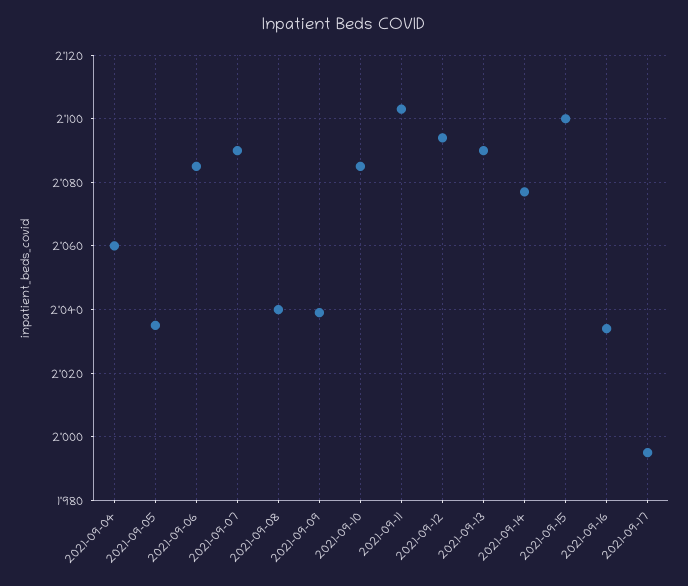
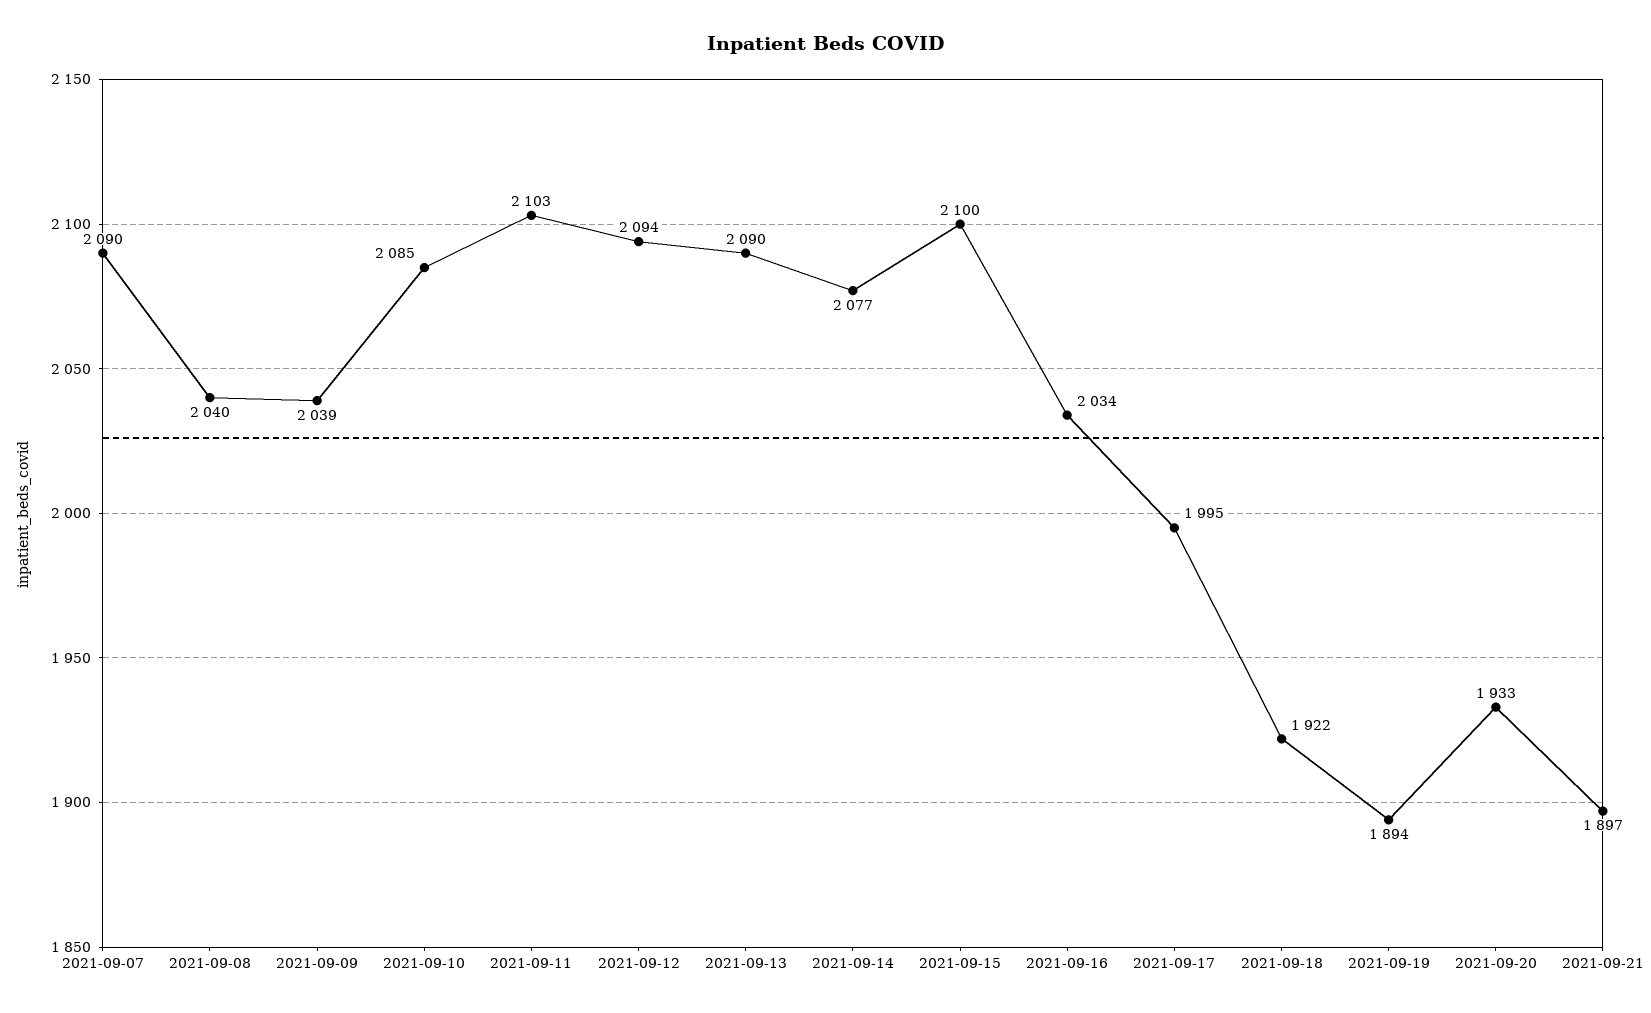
2021-09-04: 2060 -> none
2021-09-05: 2035 -> none
2021-09-06: 2085 -> none
2021-09-18: none -> 1922
2021-09-19: none -> 1894
2021-09-20: none -> 1933
2021-09-21: none -> 1897

